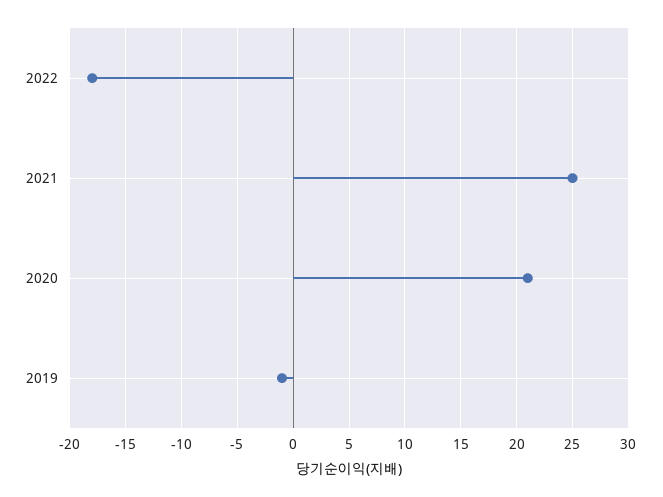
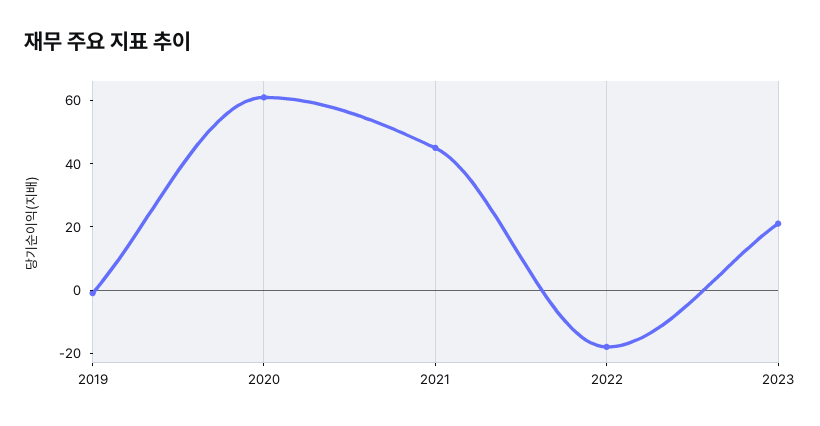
2021: 25 -> 45
2020: 21 -> 60
2023: none -> 20

